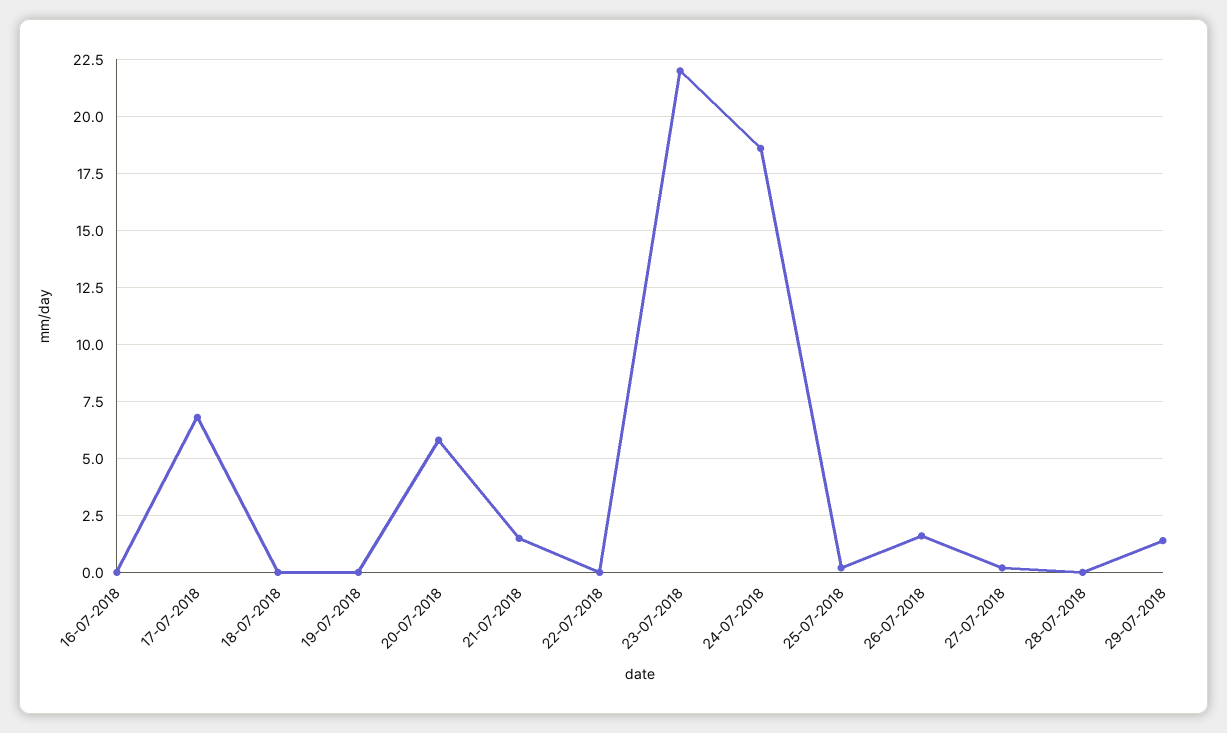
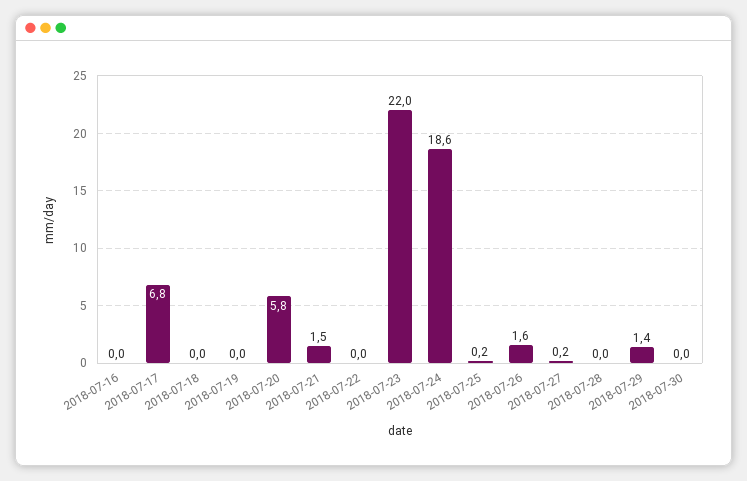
2018-07-30: none -> 0

